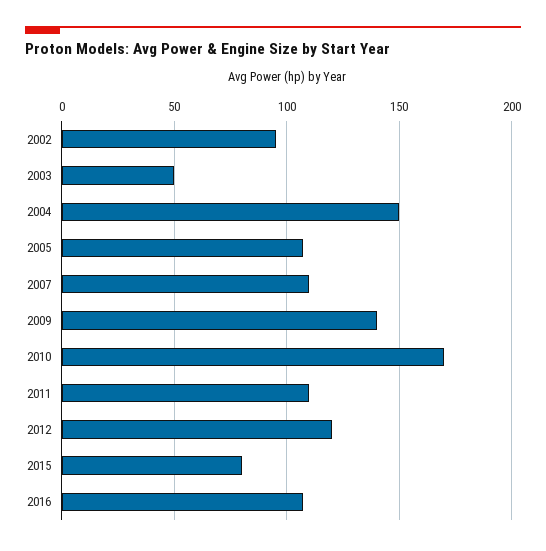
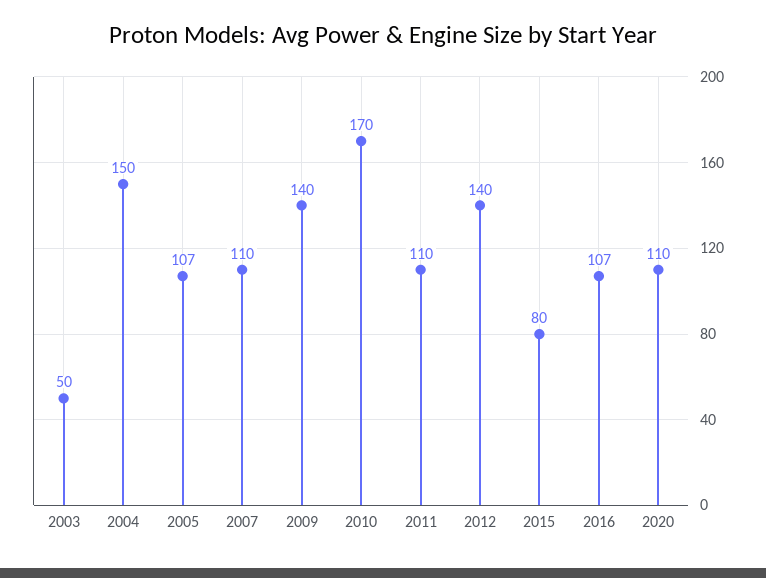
2002: 95 -> none
2012: 120 -> 140
2020: none -> 110

